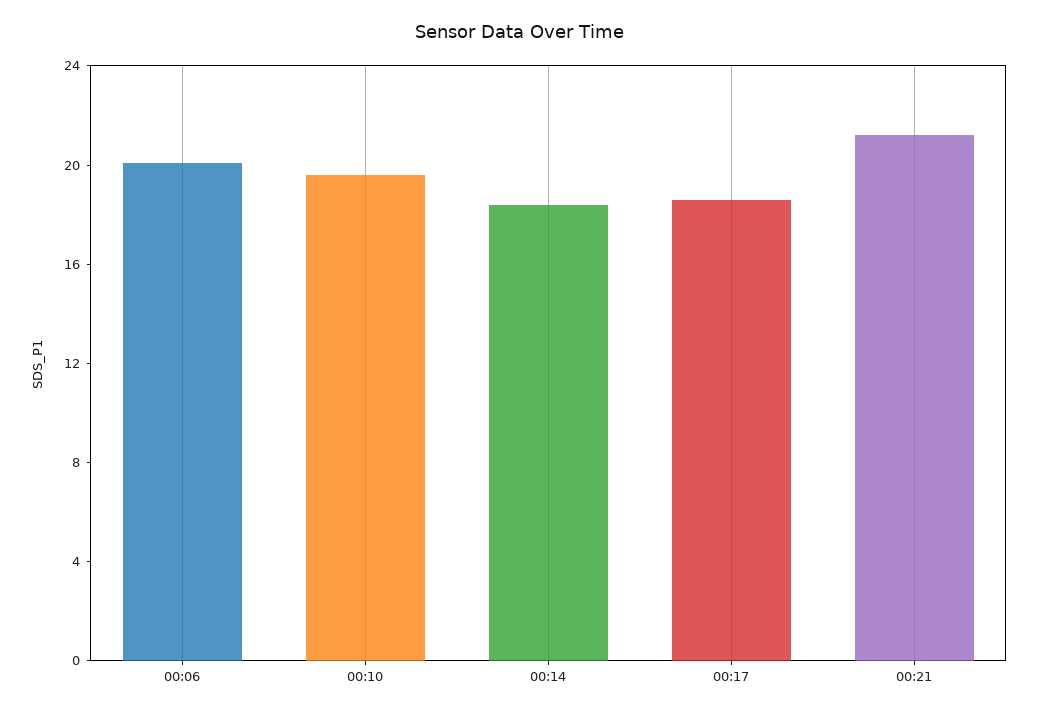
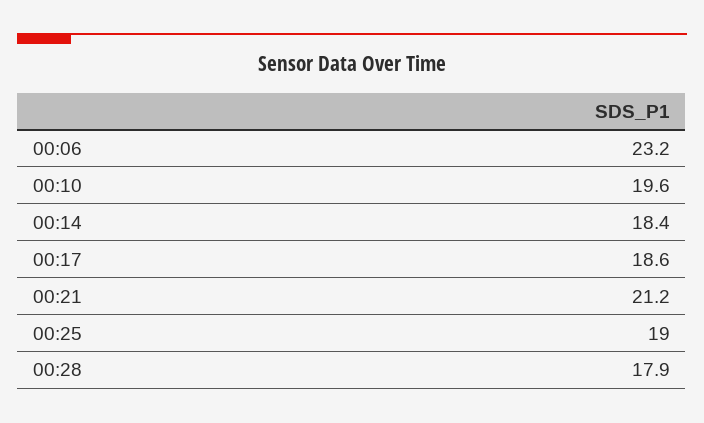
00:06: 20 -> 23.2
00:25: none -> 19
00:28: none -> 17.9

